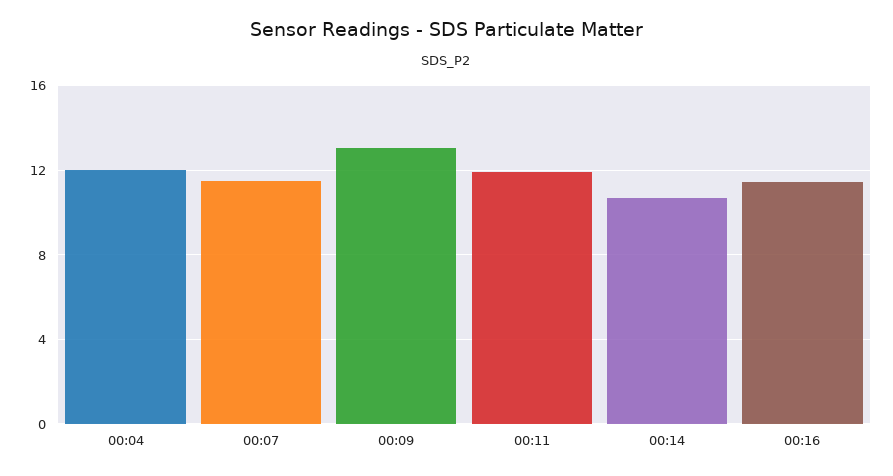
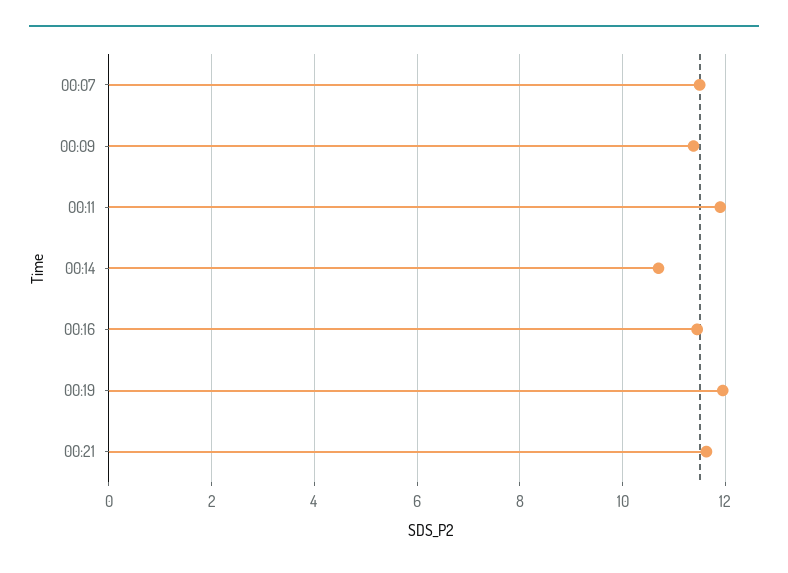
00:04: 12 -> none
00:09: 13 -> 11.4
00:19: none -> 12
00:21: none -> 11.6

